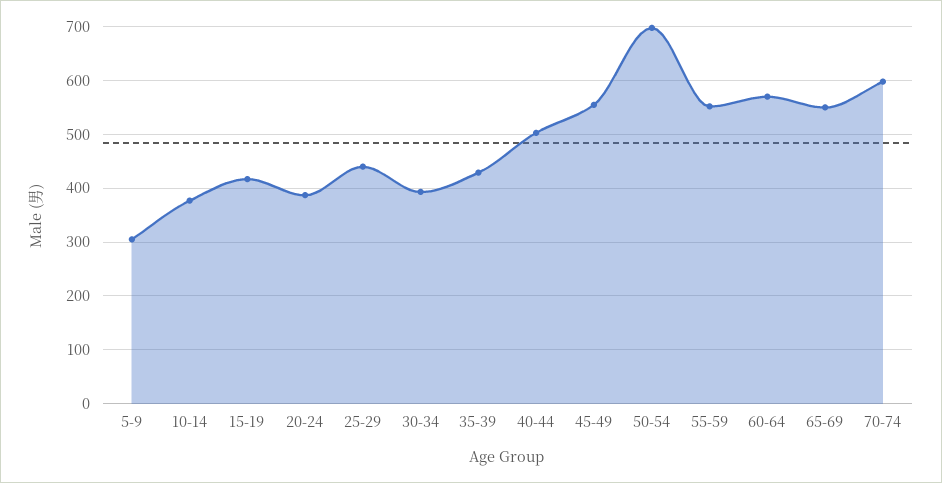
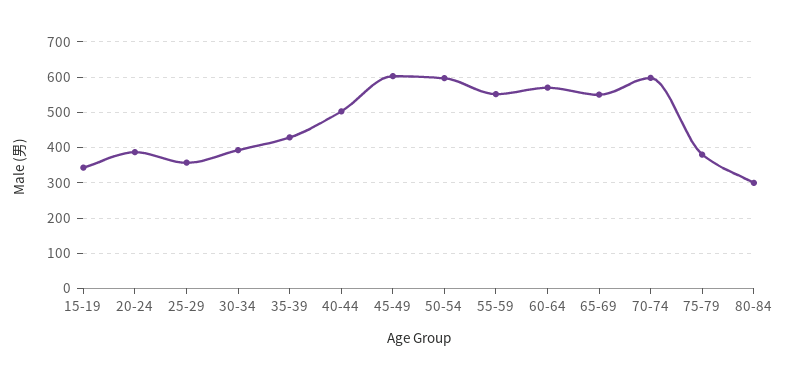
5-9: 300 -> none
10-14: 380 -> none
15-19: 420 -> 340
25-29: 440 -> 360
45-49: 560 -> 600
50-54: 700 -> 600
75-79: none -> 380
80-84: none -> 300

